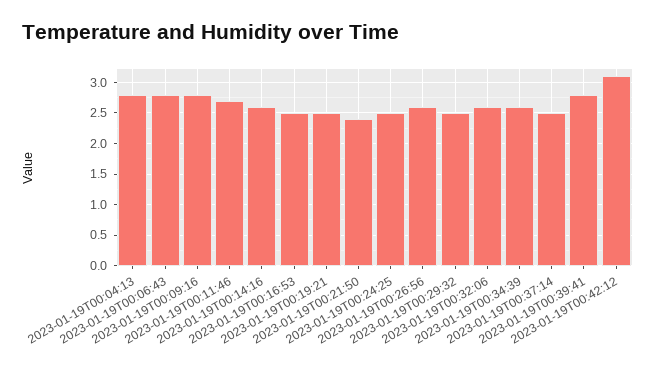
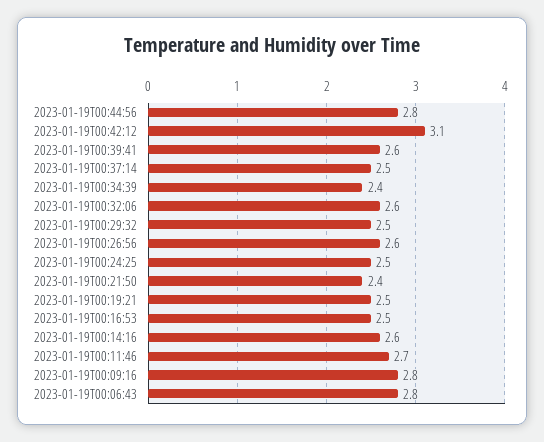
2023-01-19T00:04:13: 2.8 -> none
2023-01-19T00:34:39: 2.6 -> 2.4
2023-01-19T00:39:41: 2.8 -> 2.6
2023-01-19T00:44:56: none -> 2.8

